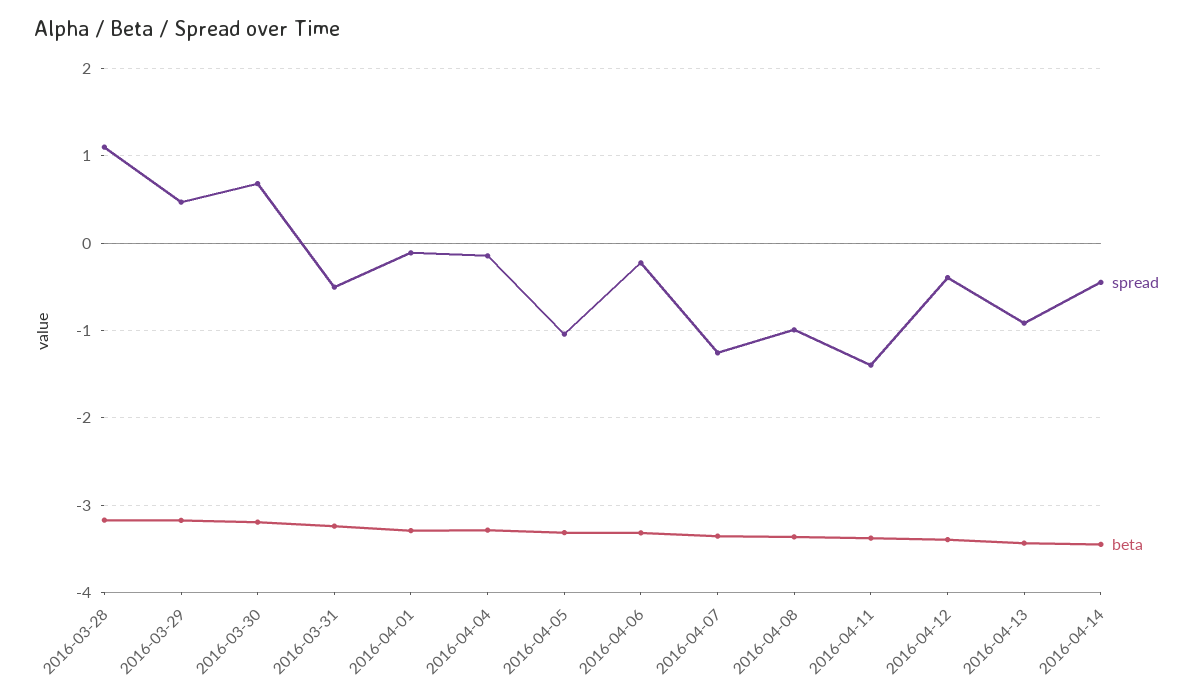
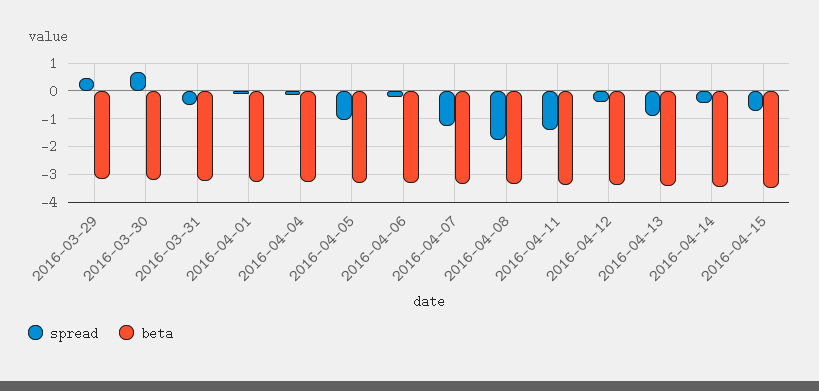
spread, 2016-03-28: 1.1 -> none
beta, 2016-03-28: -3.2 -> none
spread, 2016-04-08: -1 -> -1.75
spread, 2016-04-15: none -> -0.75
beta, 2016-04-15: none -> -3.5

